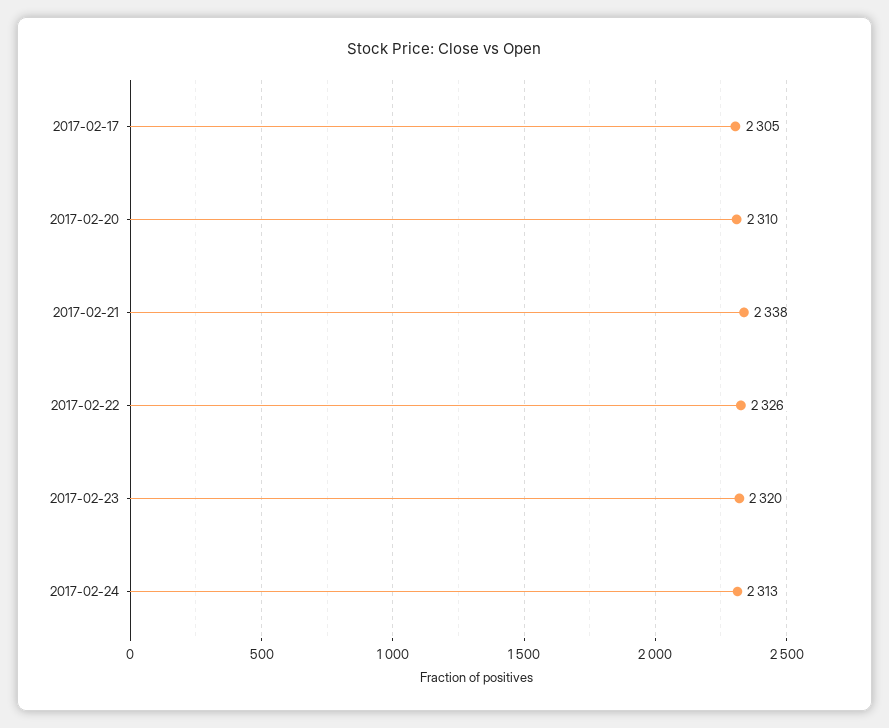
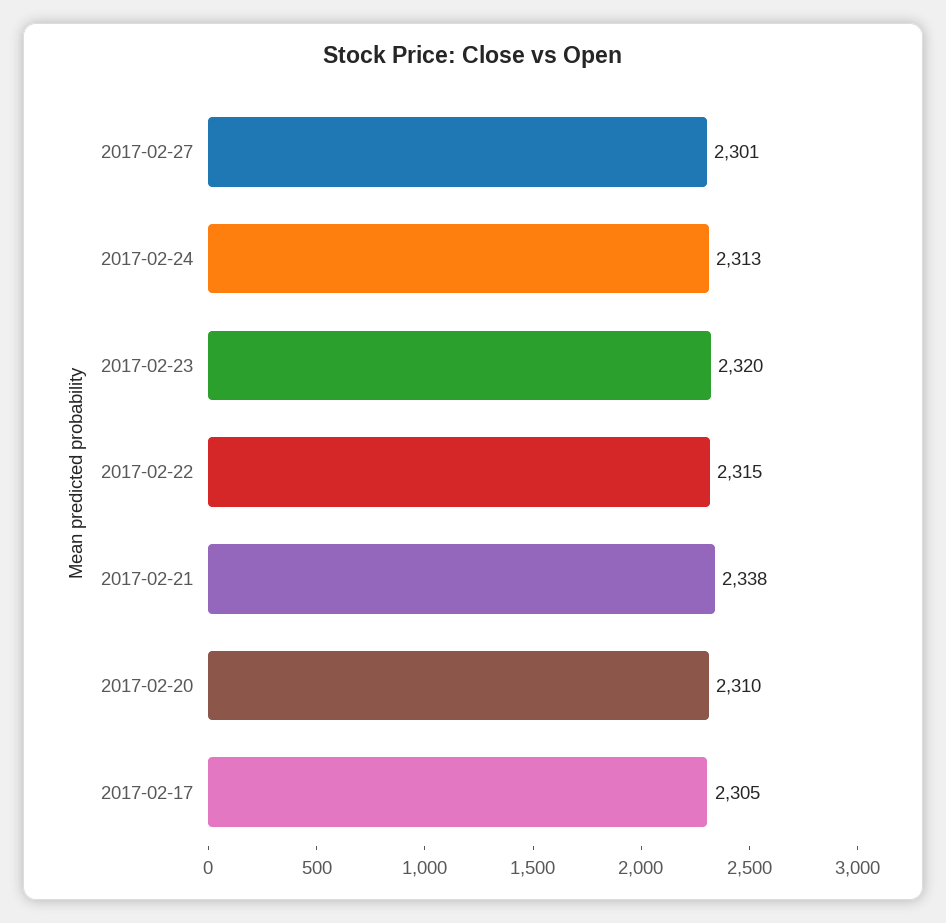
2017-02-22: 2326 -> 2315
2017-02-27: none -> 2301

